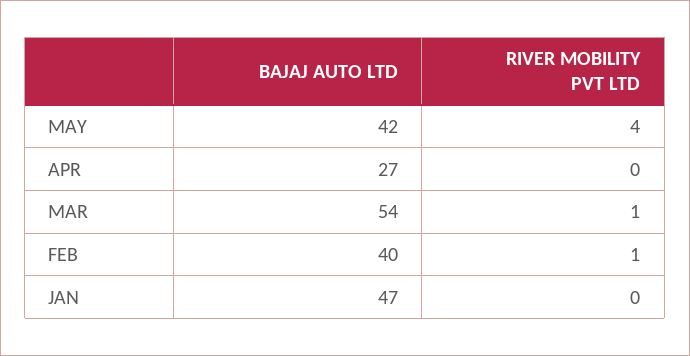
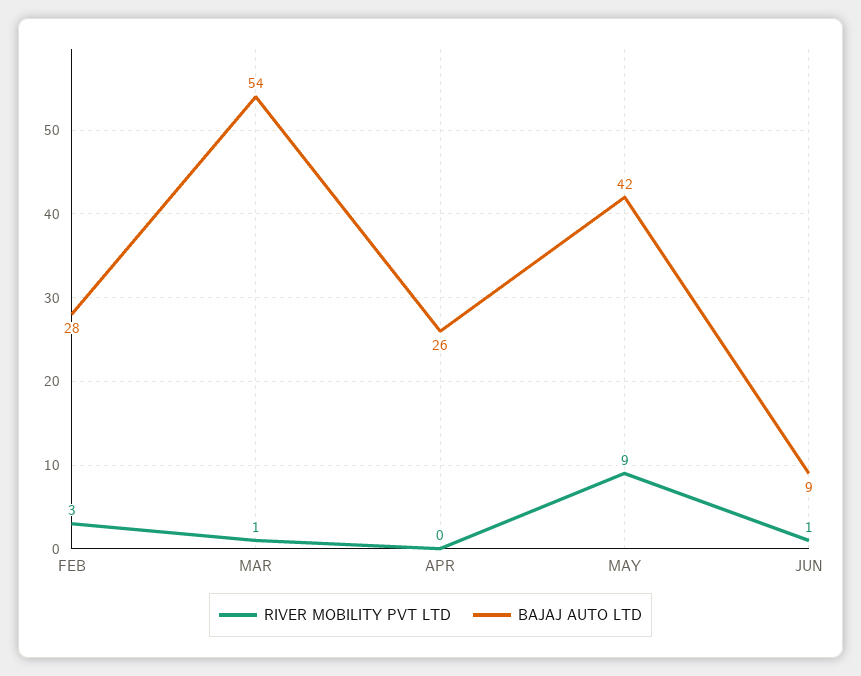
RIVER MOBILITY PVT LTD, MAY: 4 -> 9
BAJAJ AUTO LTD, APR: 27 -> 26
BAJAJ AUTO LTD, FEB: 40 -> 28
RIVER MOBILITY PVT LTD, FEB: 1 -> 3
BAJAJ AUTO LTD, JAN: 47 -> none
RIVER MOBILITY PVT LTD, JAN: 0 -> none
RIVER MOBILITY PVT LTD, JUN: none -> 1
BAJAJ AUTO LTD, JUN: none -> 9

